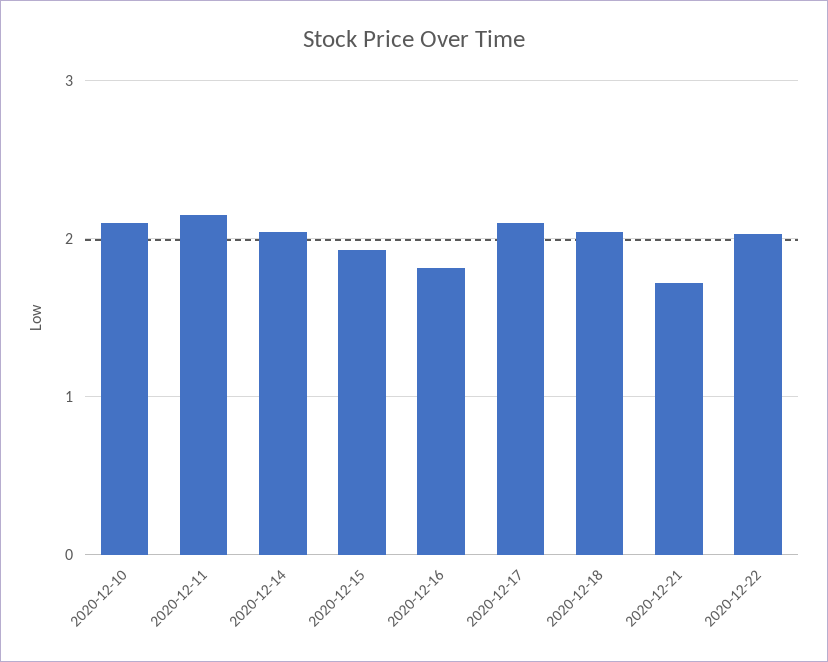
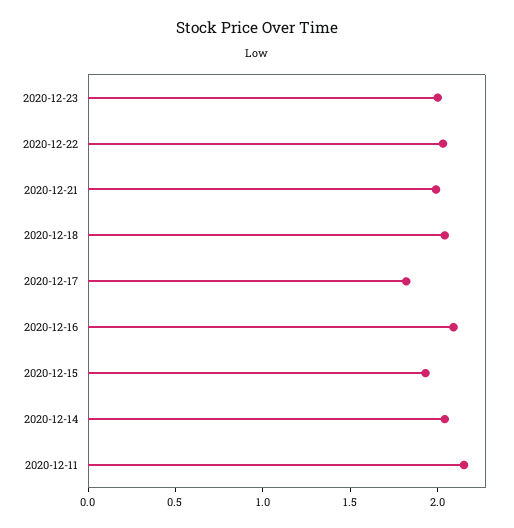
2020-12-10: 2.1 -> none
2020-12-16: 1.8 -> 2.1
2020-12-17: 2.1 -> 1.8
2020-12-21: 1.7 -> 2
2020-12-23: none -> 2

